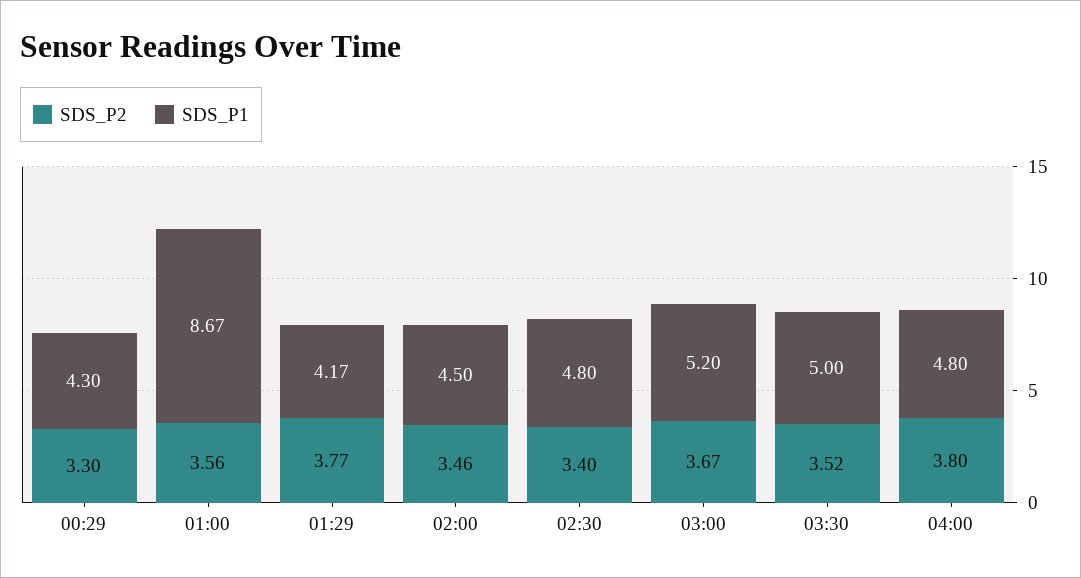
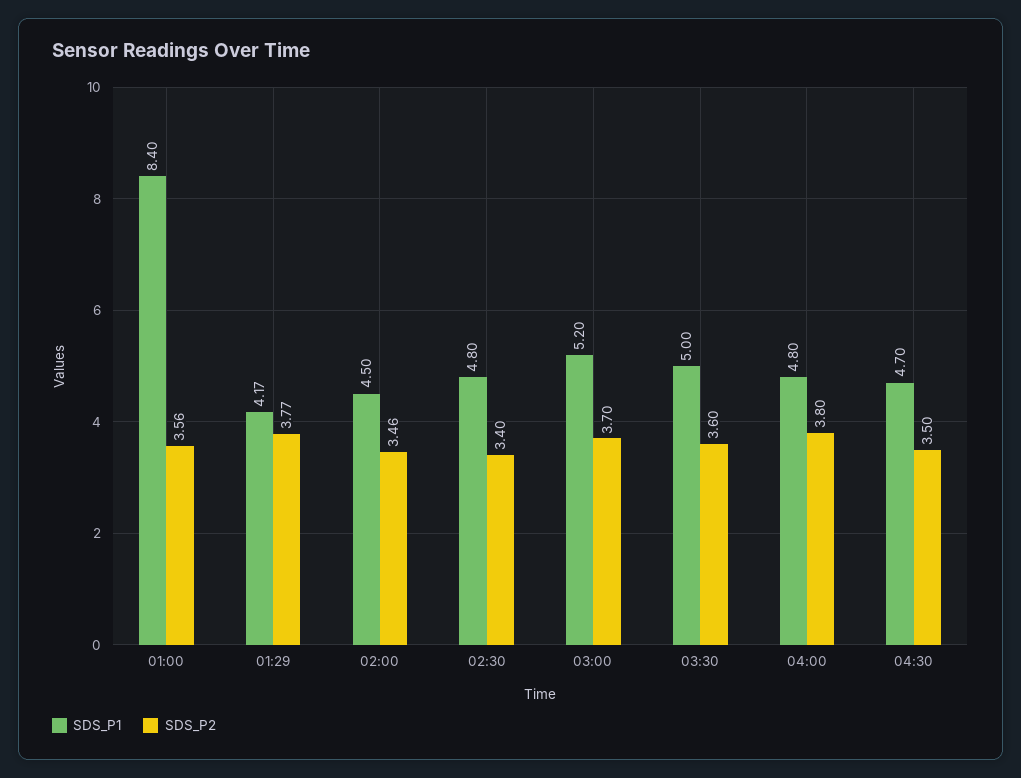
SDS_P2, 00:29: 3.3 -> none
SDS_P1, 00:29: 4.3 -> none
SDS_P1, 01:00: 8.67 -> 8.4
SDS_P2, 03:00: 3.67 -> 3.7
SDS_P2, 03:30: 3.52 -> 3.6
SDS_P1, 04:30: none -> 4.7
SDS_P2, 04:30: none -> 3.5

